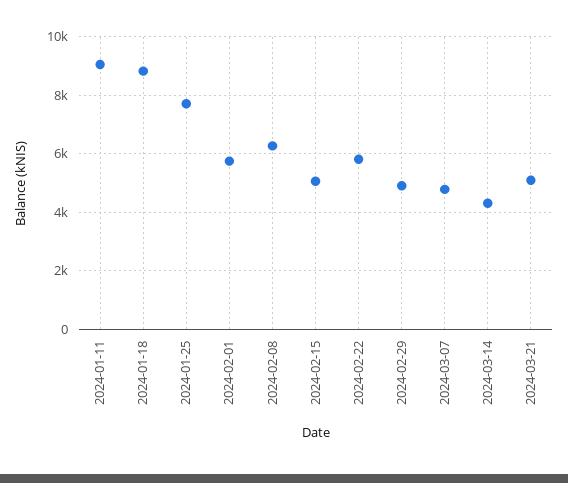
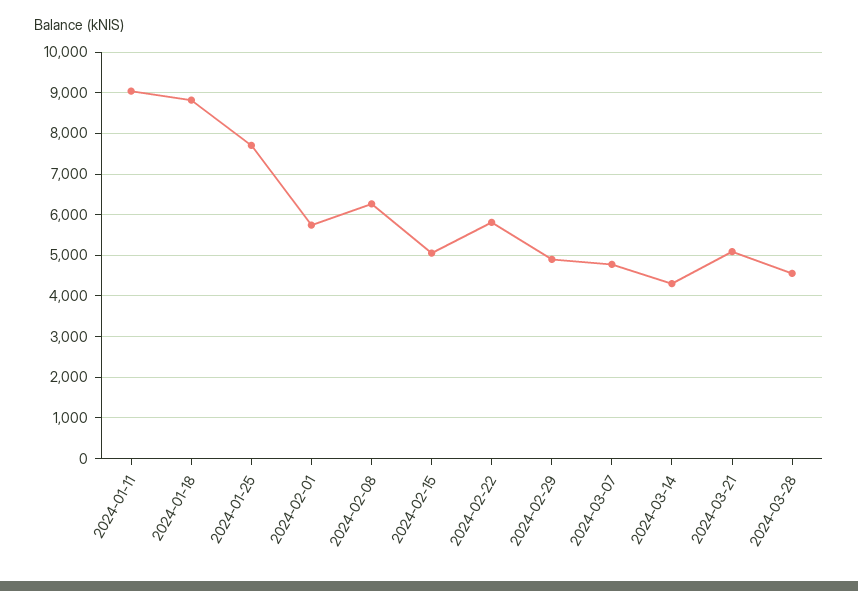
2024-03-28: none -> 4600

